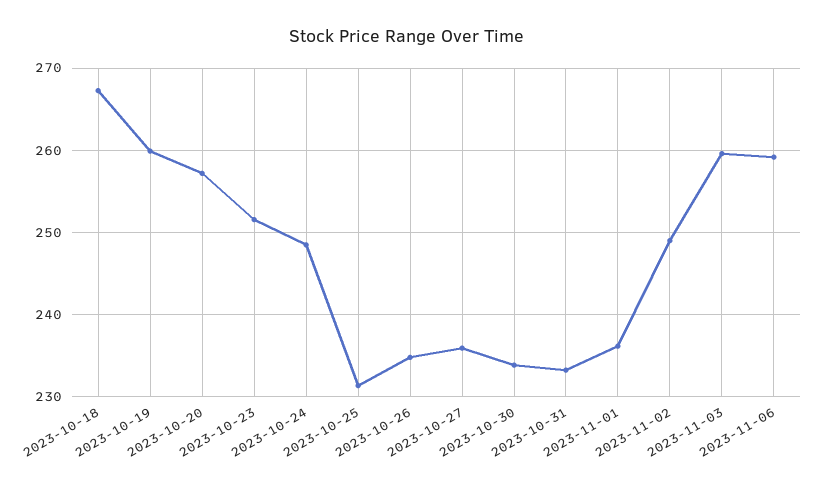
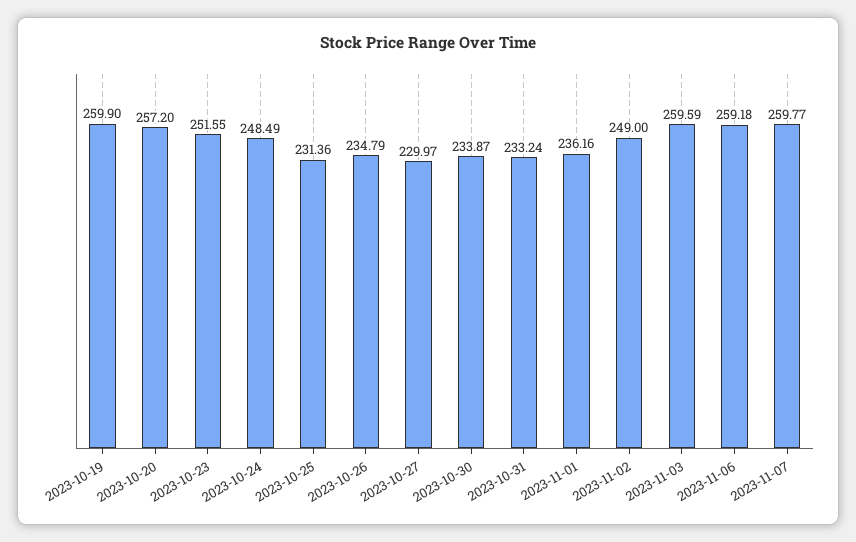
2023-10-18: 267 -> none
2023-10-27: 236 -> 229.97
2023-11-07: none -> 259.77

